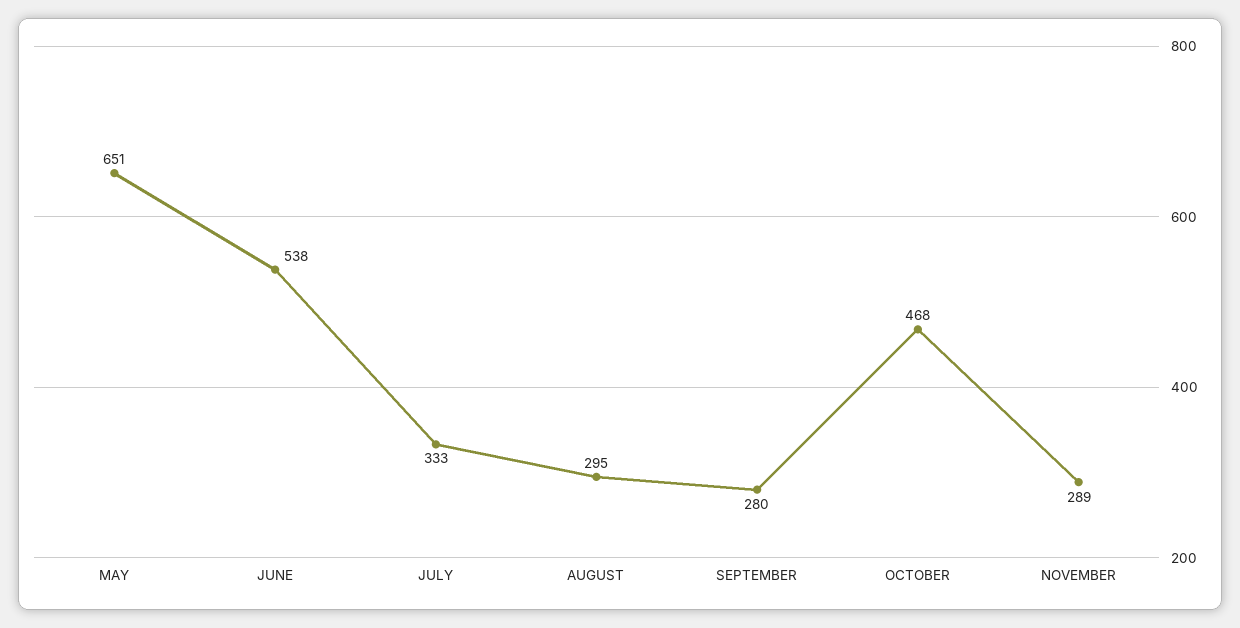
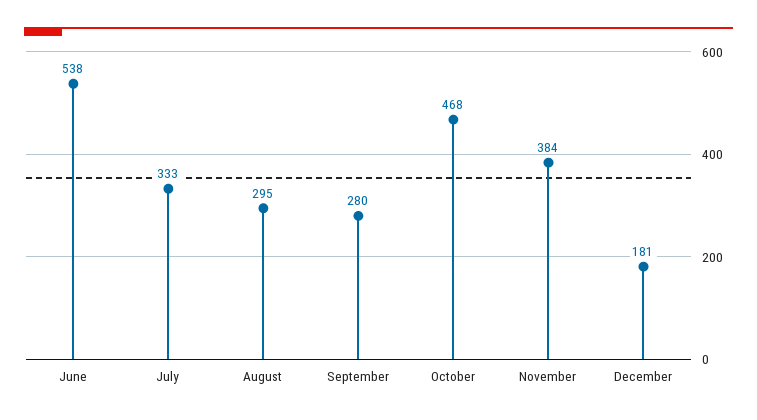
MAY: 651 -> none
NOVEMBER: 289 -> 384
December: none -> 181

